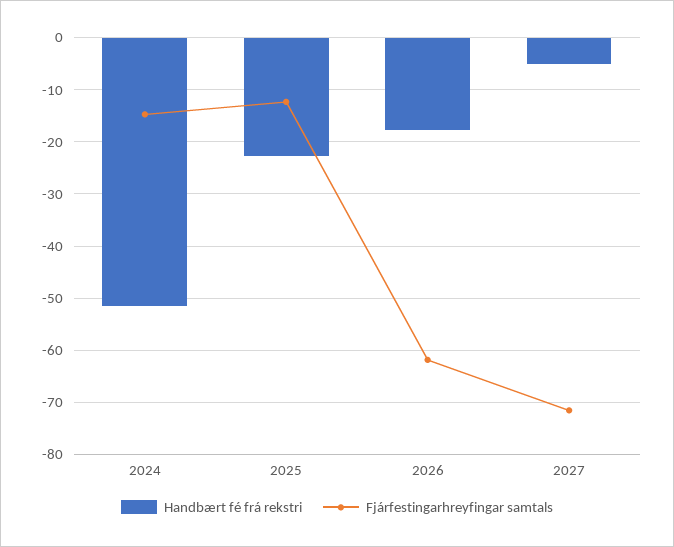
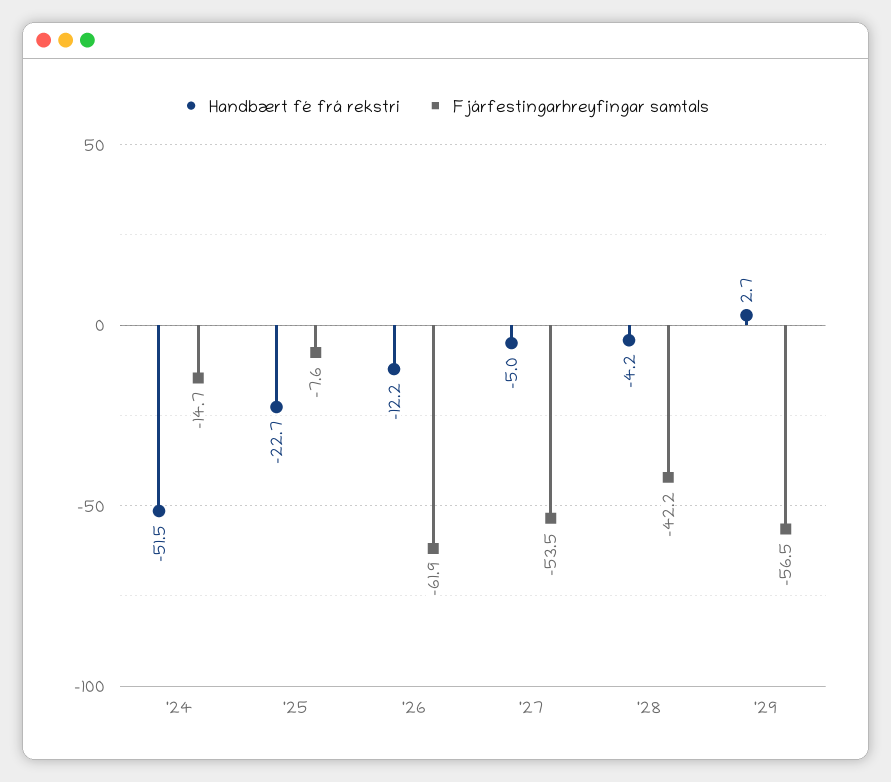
Fjárfestingarhreyfingar samtals, 2025: -12 -> -7.6
Handbært fé frá rekstri, 2026: -18 -> -12.2
Fjárfestingarhreyfingar samtals, 2027: -72 -> -53.5
Handbært fé frá rekstri, '28: none -> -4.2
Fjárfestingarhreyfingar samtals, '28: none -> -42.2
Handbært fé frá rekstri, '29: none -> 2.7
Fjárfestingarhreyfingar samtals, '29: none -> -56.5

